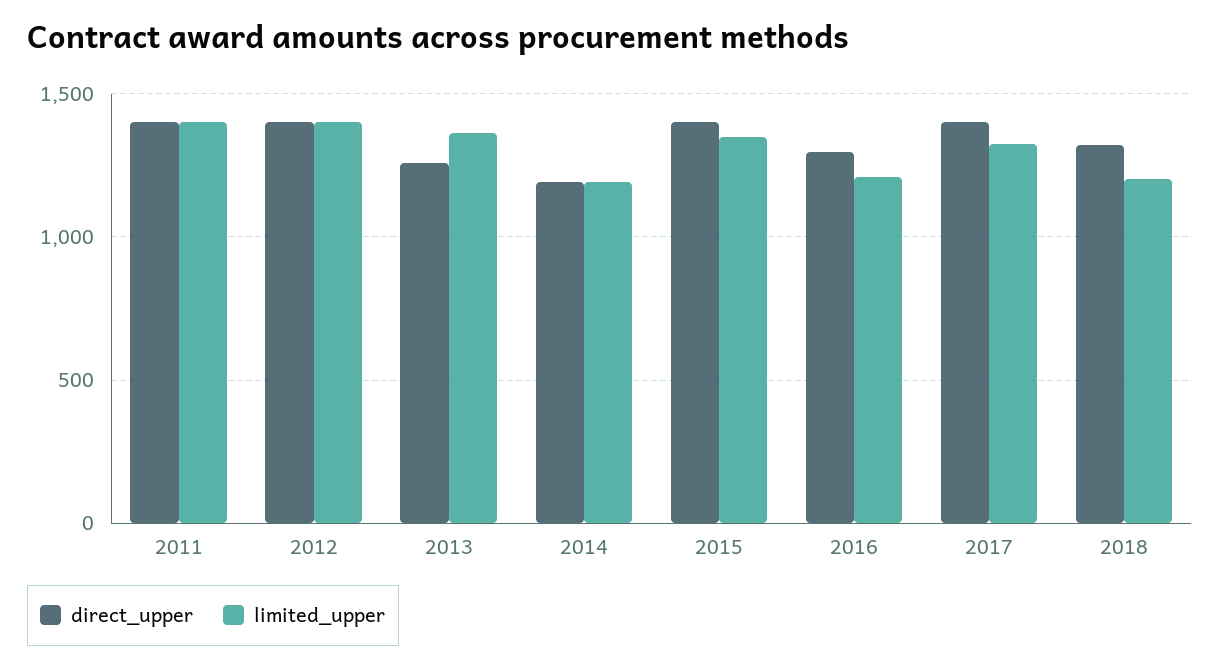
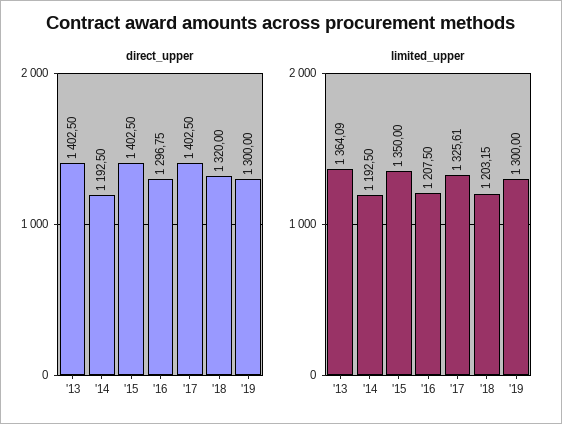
direct_upper, 2011: 1400 -> none
limited_upper, 2011: 1400 -> none
direct_upper, 2012: 1400 -> none
limited_upper, 2012: 1400 -> none
direct_upper, 2013: 1250 -> 1402.5
direct_upper, '19: none -> 1300
limited_upper, '19: none -> 1300

